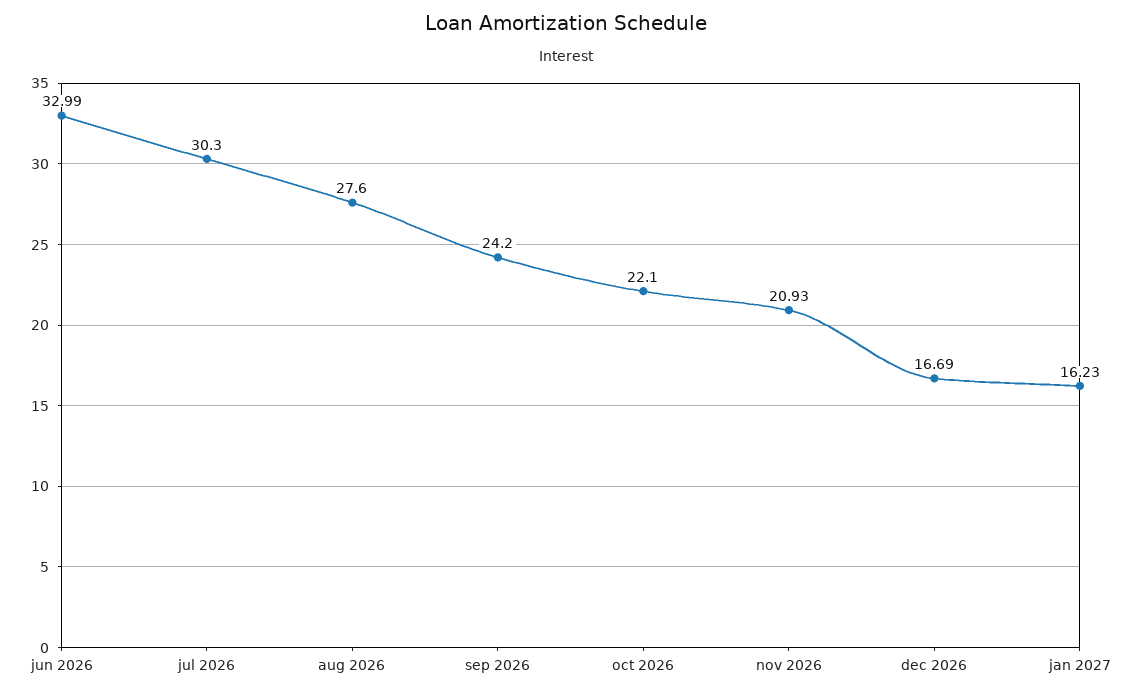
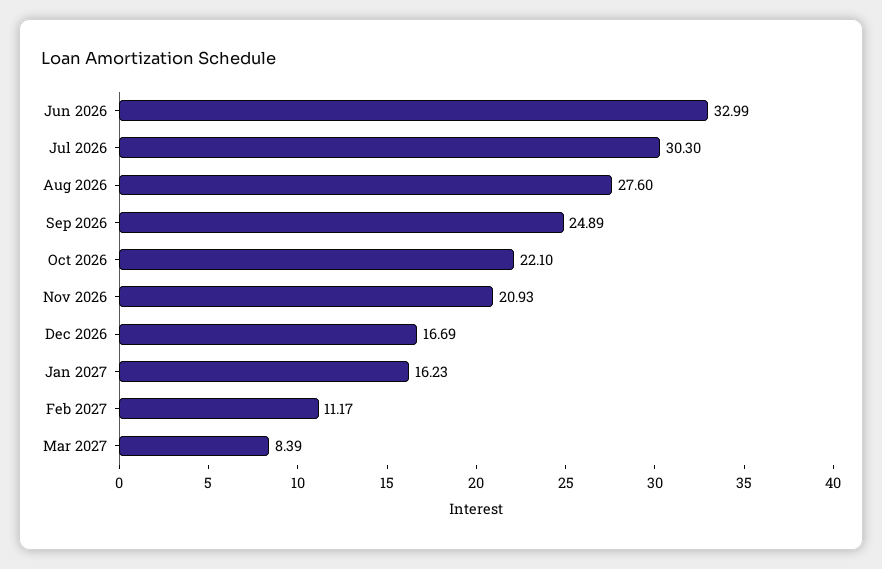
sep 2026: 24.2 -> 24.89
Feb 2027: none -> 11.17
Mar 2027: none -> 8.39

